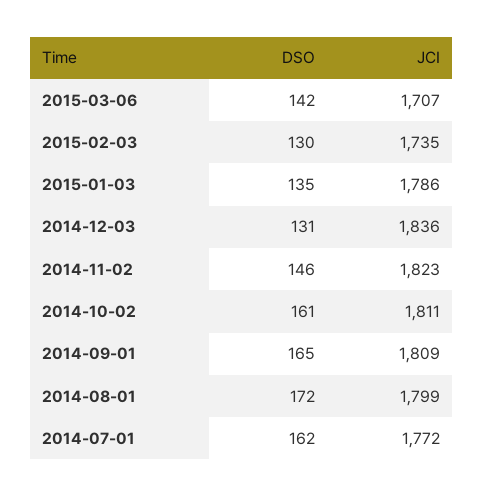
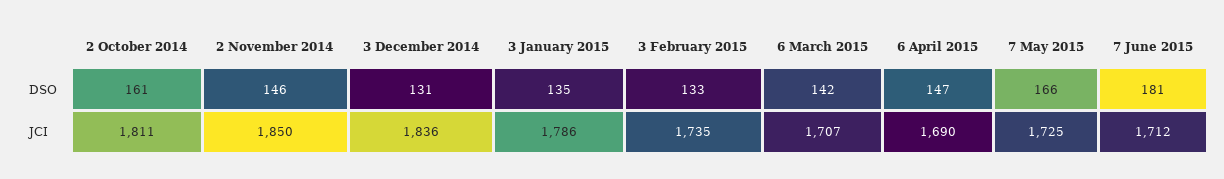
DSO, 2015-02-03: 130 -> 133
JCI, 2014-11-02: 1823 -> 1850
DSO, 2014-09-01: 165 -> none
JCI, 2014-09-01: 1809 -> none
DSO, 2014-08-01: 172 -> none
JCI, 2014-08-01: 1799 -> none
DSO, 2014-07-01: 162 -> none
JCI, 2014-07-01: 1772 -> none
DSO, 6 April 2015: none -> 147
DSO, 7 May 2015: none -> 166
DSO, 7 June 2015: none -> 181
JCI, 6 April 2015: none -> 1690
JCI, 7 May 2015: none -> 1725
JCI, 7 June 2015: none -> 1712

